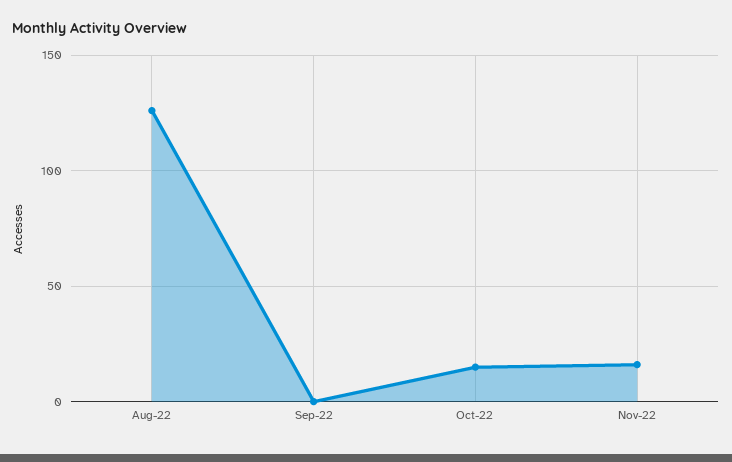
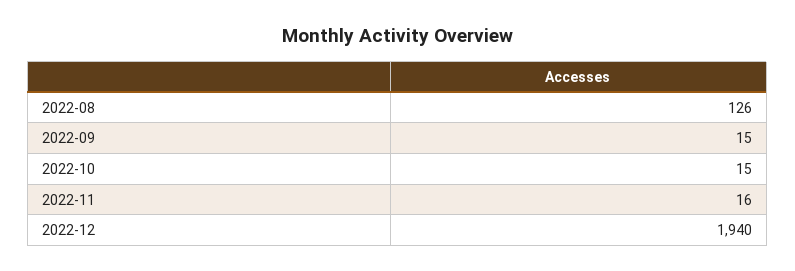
Sep-22: 0 -> 15
2022-12: none -> 1940

